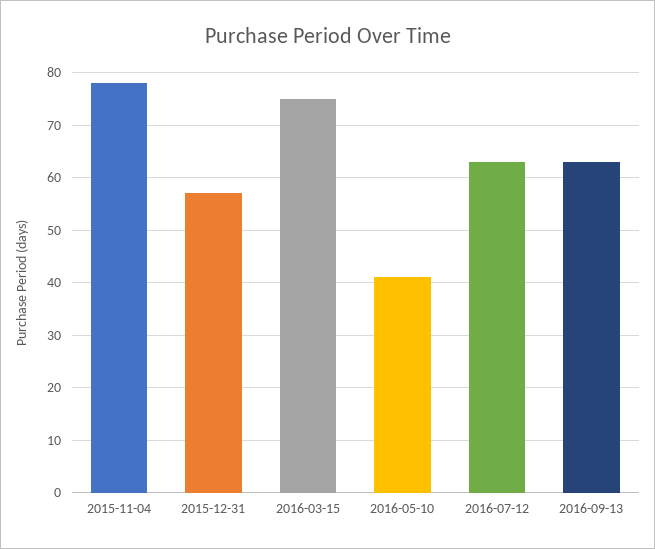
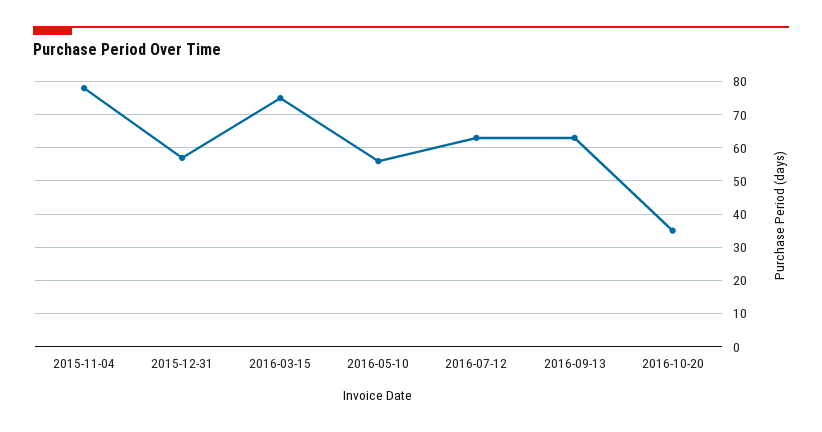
2016-05-10: 40 -> 55
2016-10-20: none -> 35

